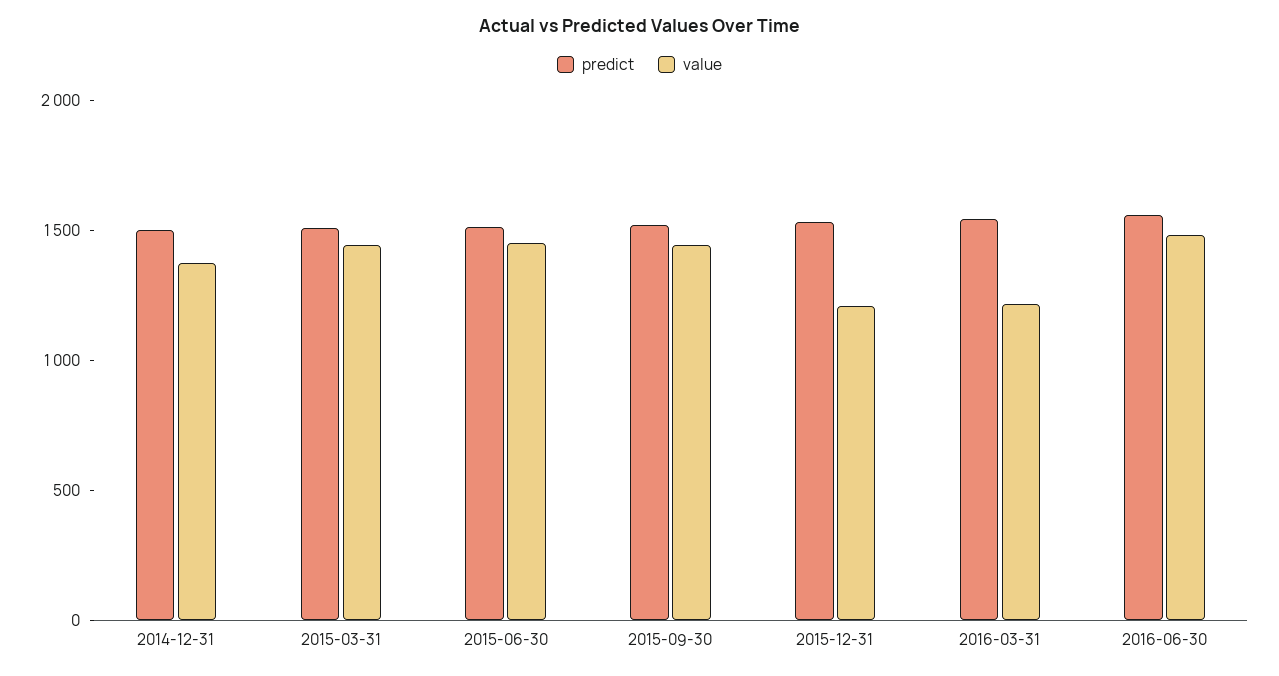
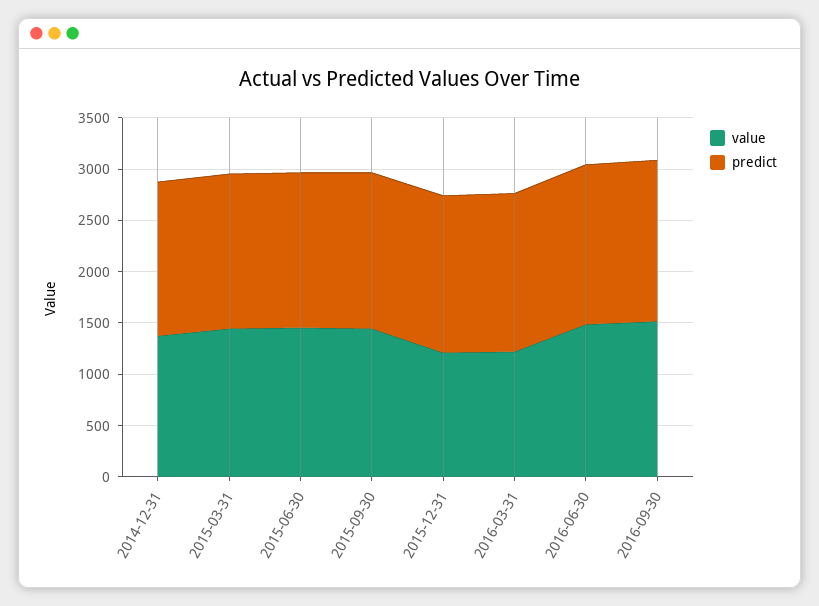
value, 2016-09-30: none -> 1500
predict, 2016-09-30: none -> 1600

